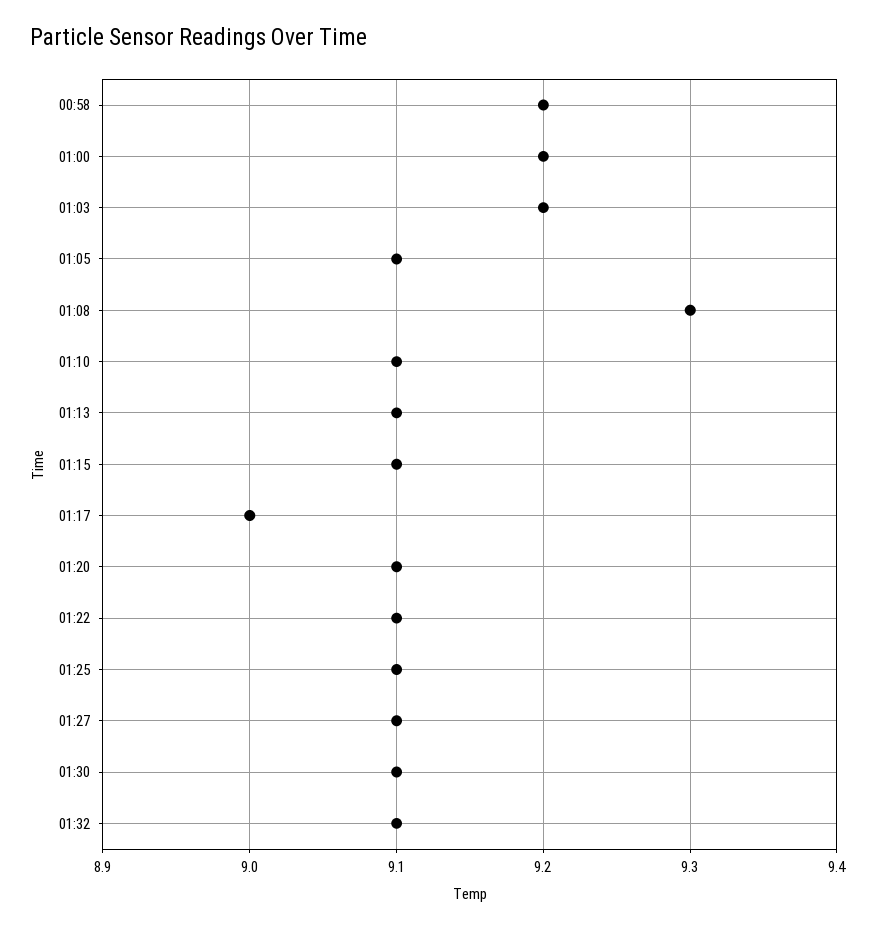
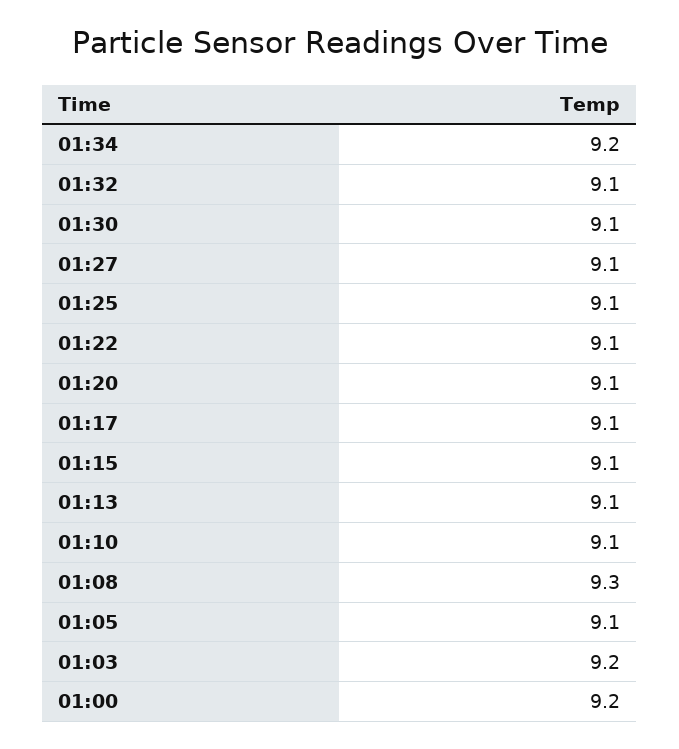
00:58: 9.2 -> none
01:17: 9 -> 9.1
01:34: none -> 9.2

